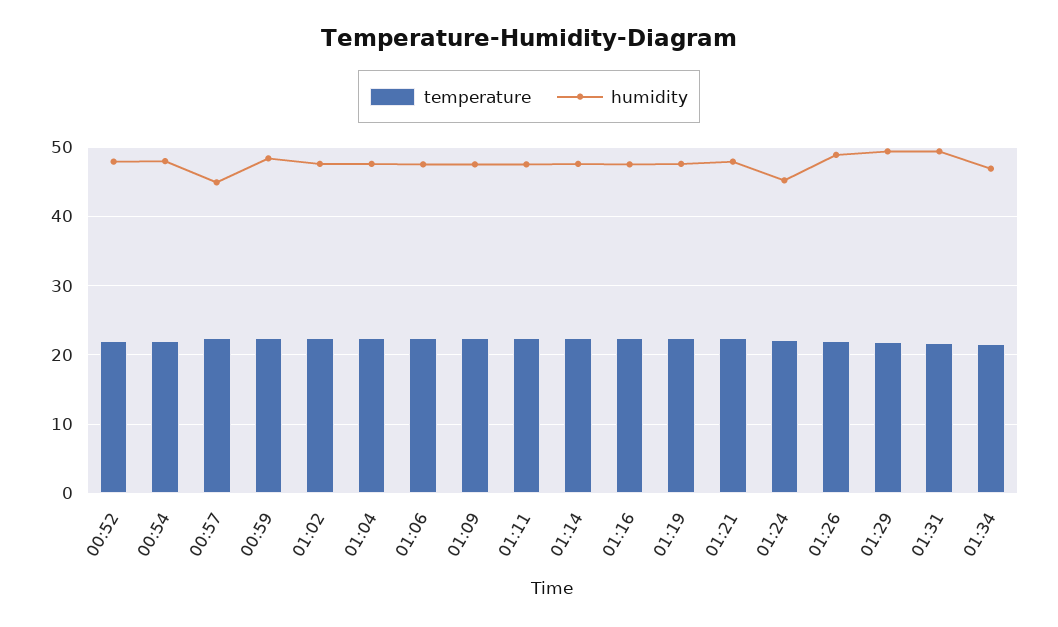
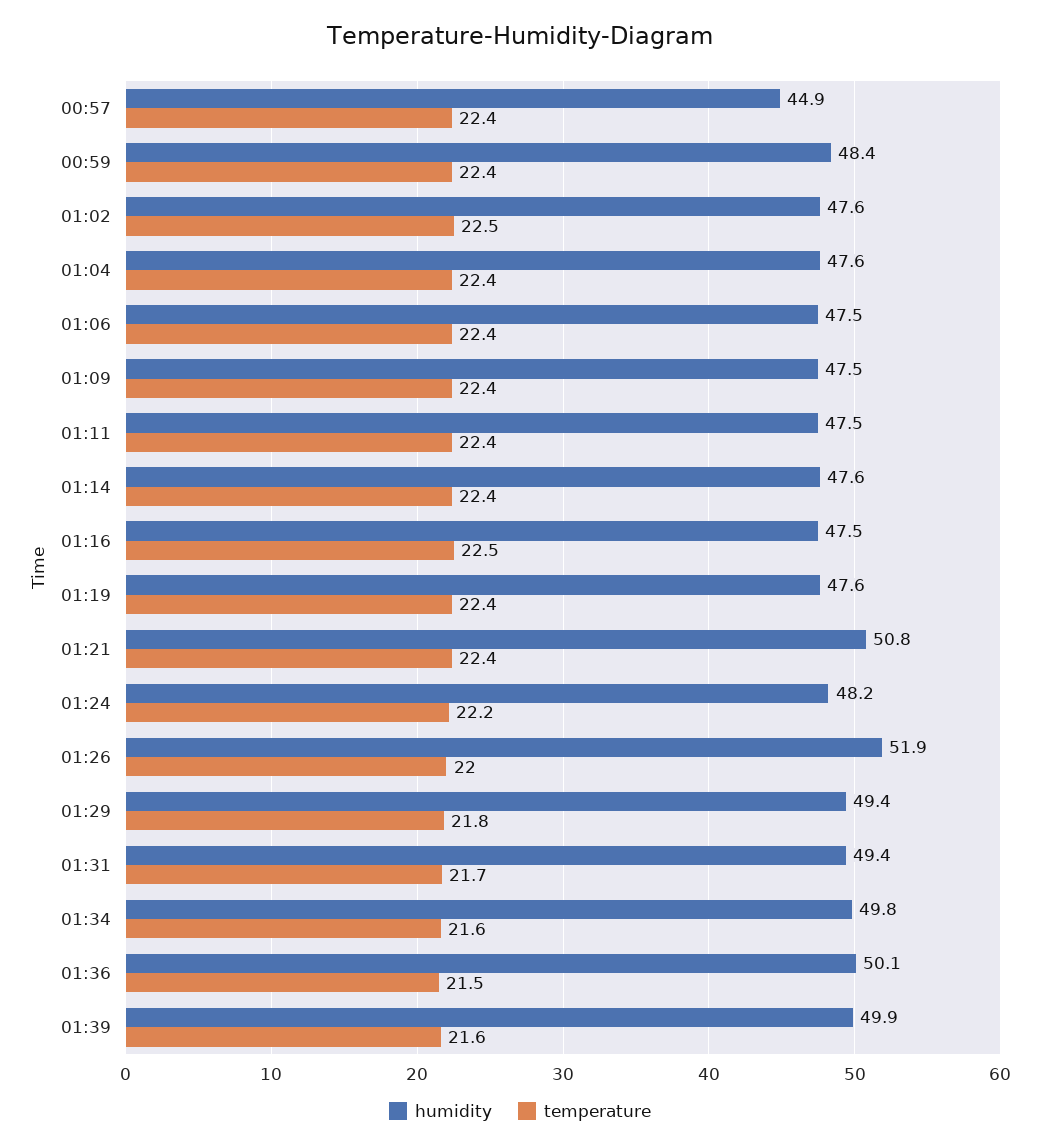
temperature, 00:52: 22 -> none
humidity, 00:52: 48 -> none
temperature, 00:54: 22 -> none
humidity, 00:54: 48 -> none
humidity, 01:21: 48 -> 50.8
humidity, 01:24: 45 -> 48.2
humidity, 01:26: 49 -> 51.9
humidity, 01:34: 47 -> 49.8
humidity, 01:36: none -> 50.1
temperature, 01:36: none -> 21.5
humidity, 01:39: none -> 49.9
temperature, 01:39: none -> 21.6

